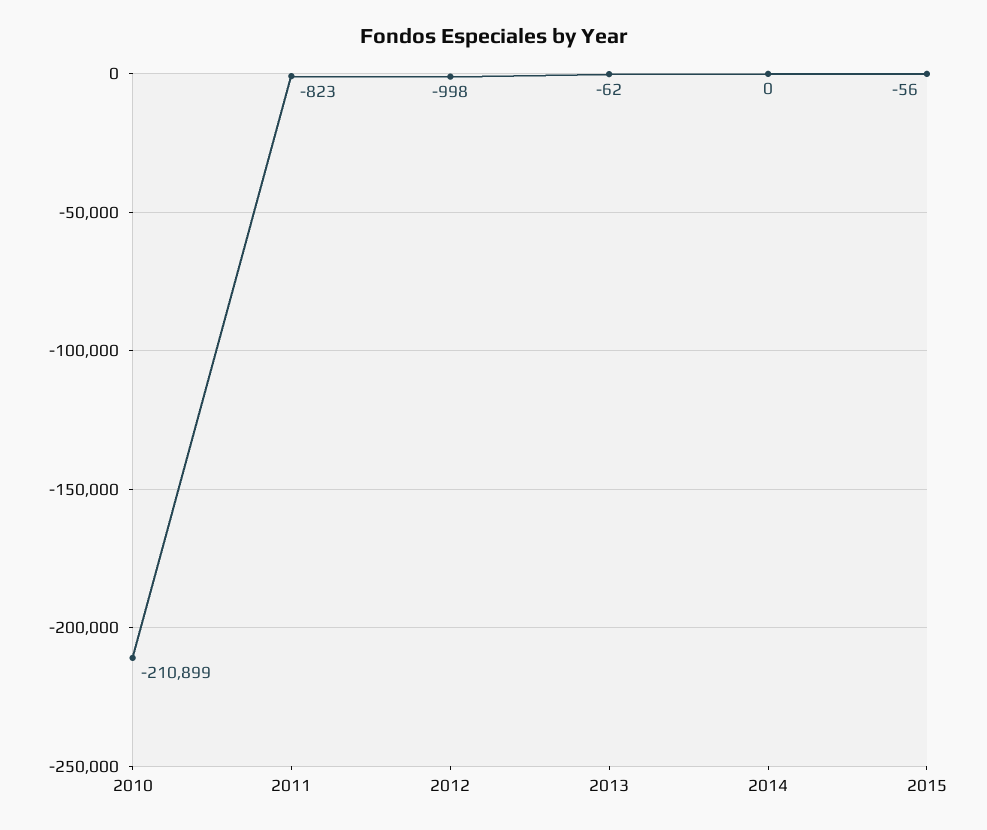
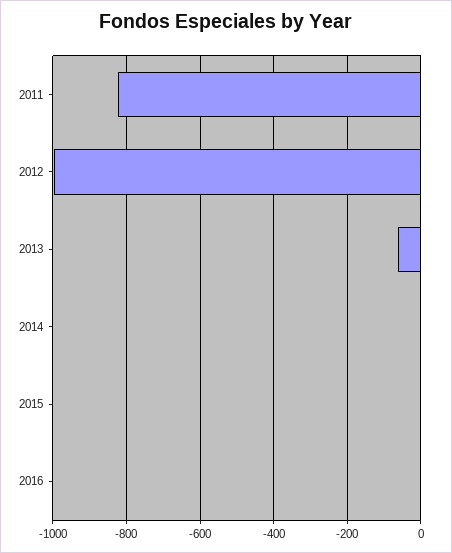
2010: -210899 -> none
2015: -56 -> 0
2016: none -> 0

